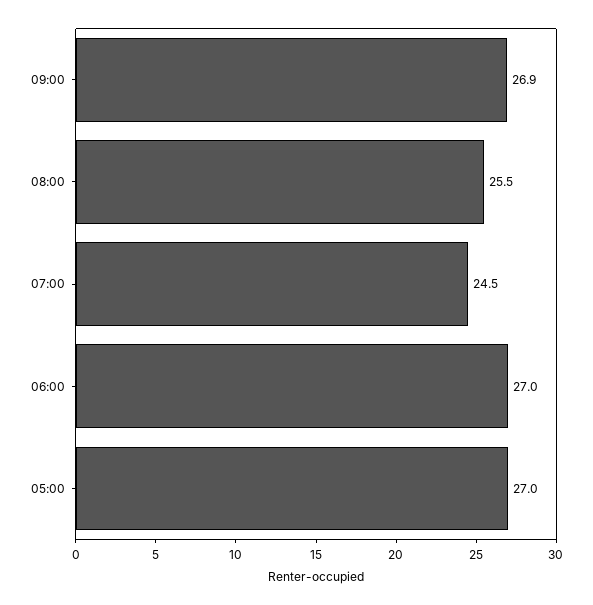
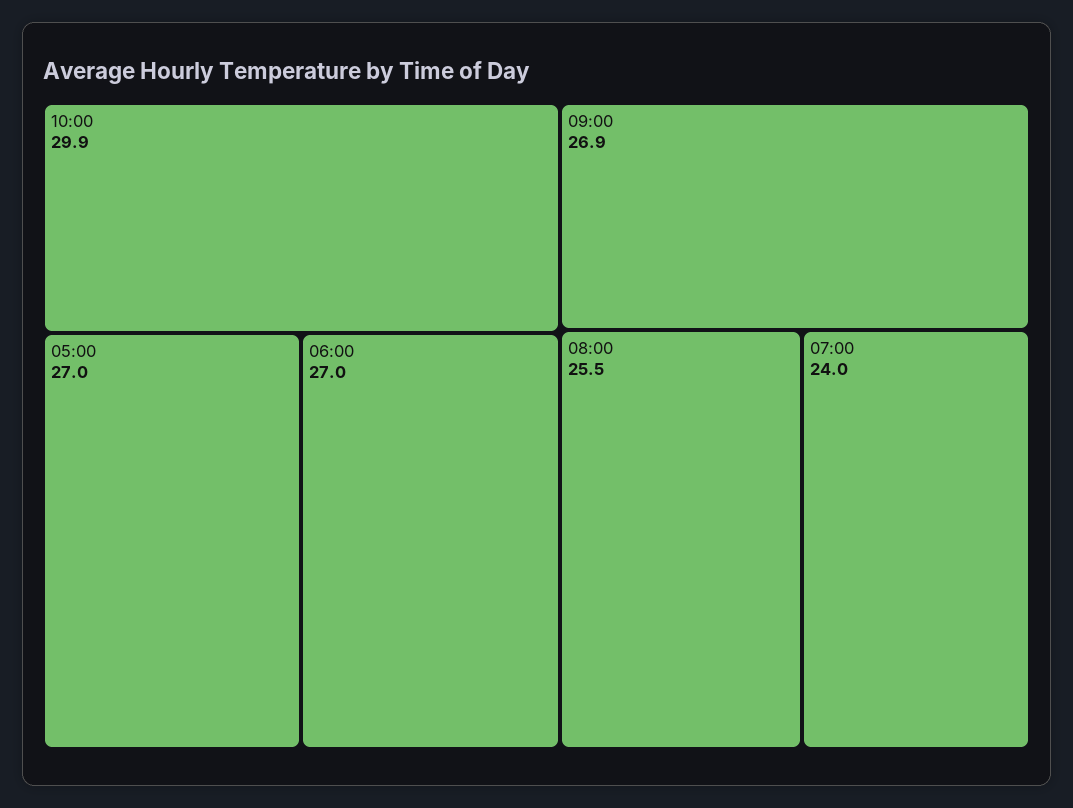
07:00: 24.5 -> 24
10:00: none -> 29.9

